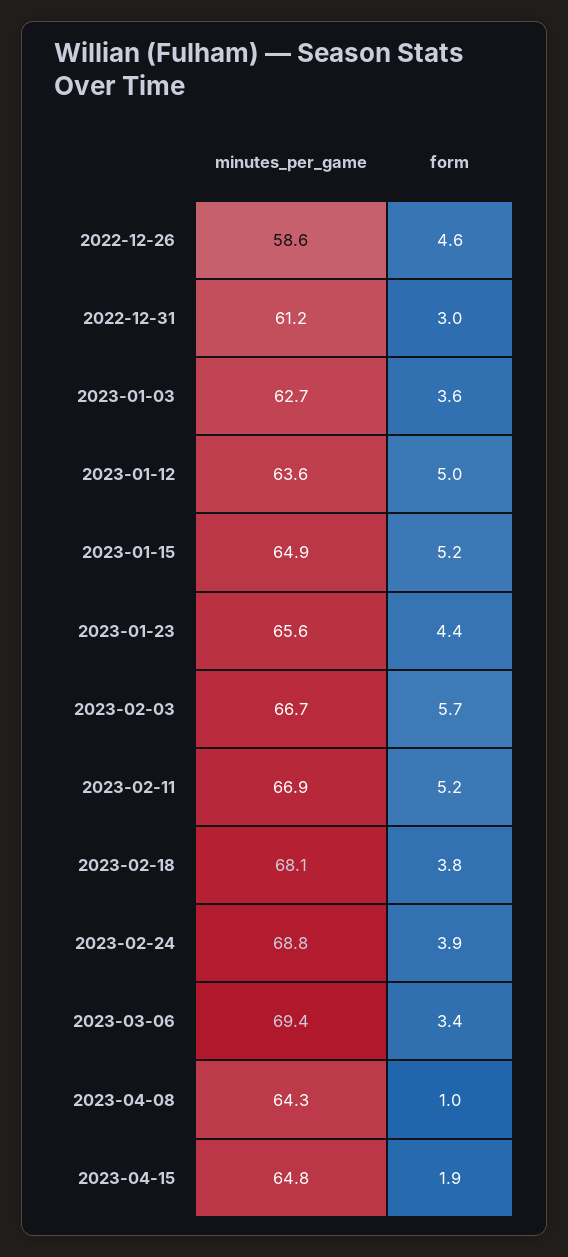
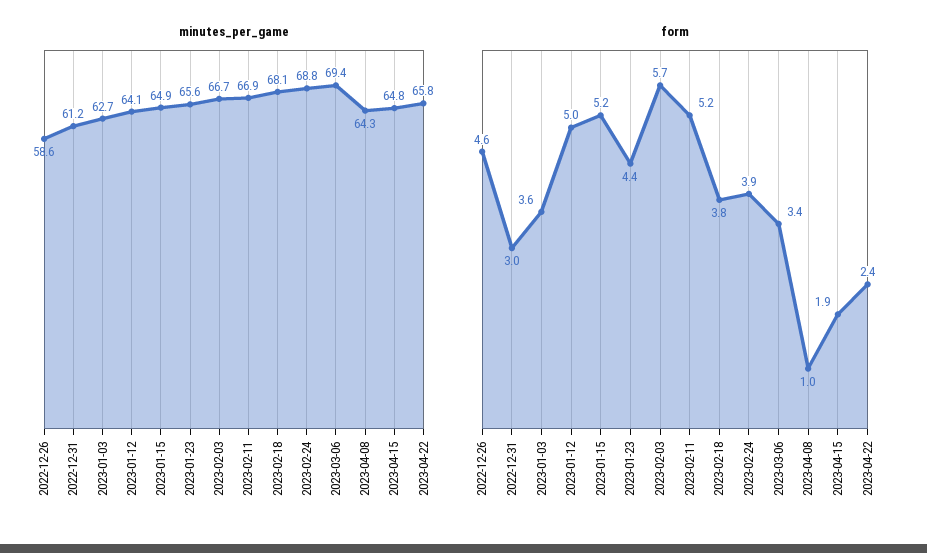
minutes_per_game, 2023-01-12: 63.6 -> 64.1
minutes_per_game, 2023-04-22: none -> 65.8
form, 2023-04-22: none -> 2.4

